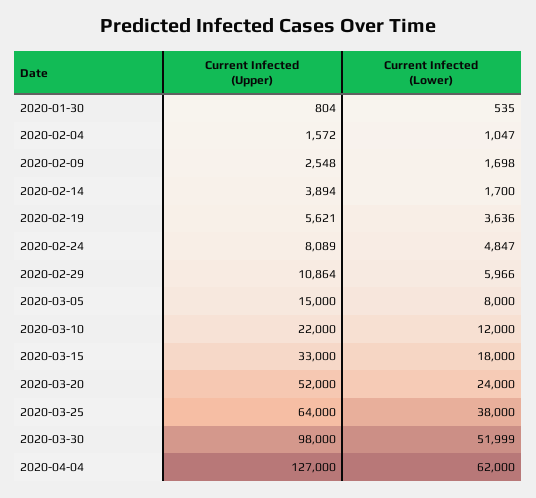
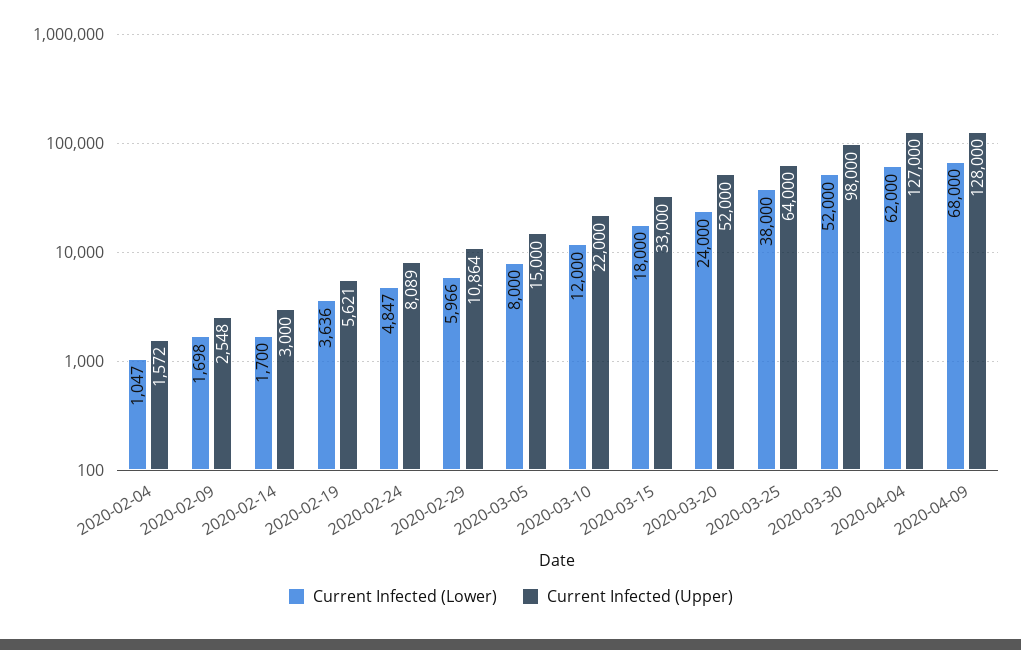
Current Infected (Upper), 2020-01-30: 804 -> none
Current Infected (Lower), 2020-01-30: 535 -> none
Current Infected (Upper), 2020-02-14: 3894 -> 3000
Current Infected (Lower), 2020-03-30: 51999 -> 52000
Current Infected (Lower), 2020-04-09: none -> 68000
Current Infected (Upper), 2020-04-09: none -> 128000

